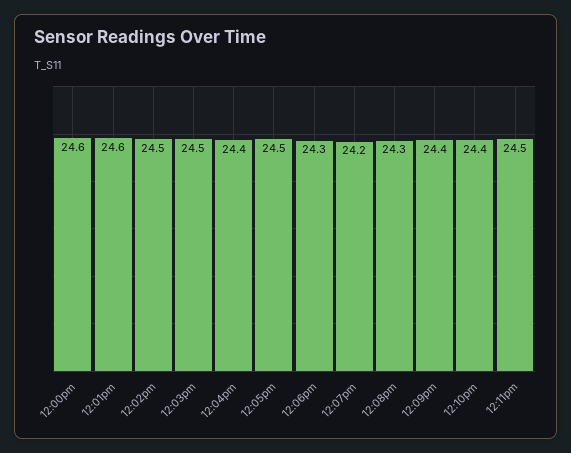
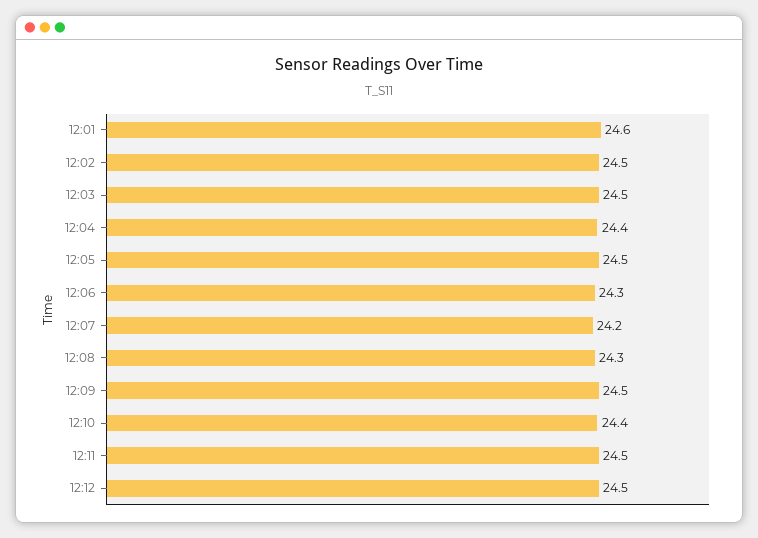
12:00pm: 24.6 -> none
12:09pm: 24.4 -> 24.5
12:12: none -> 24.5

